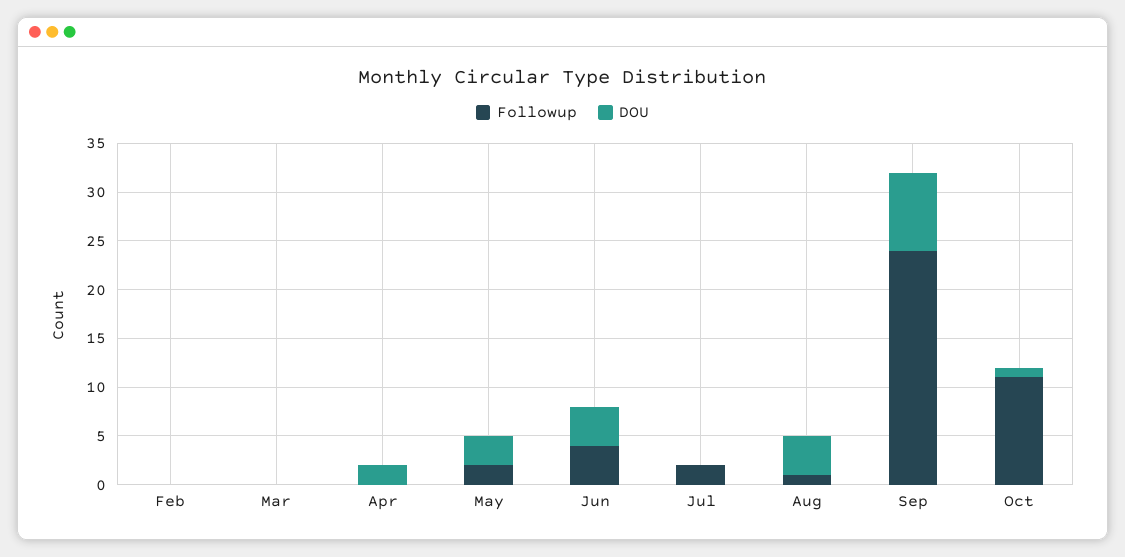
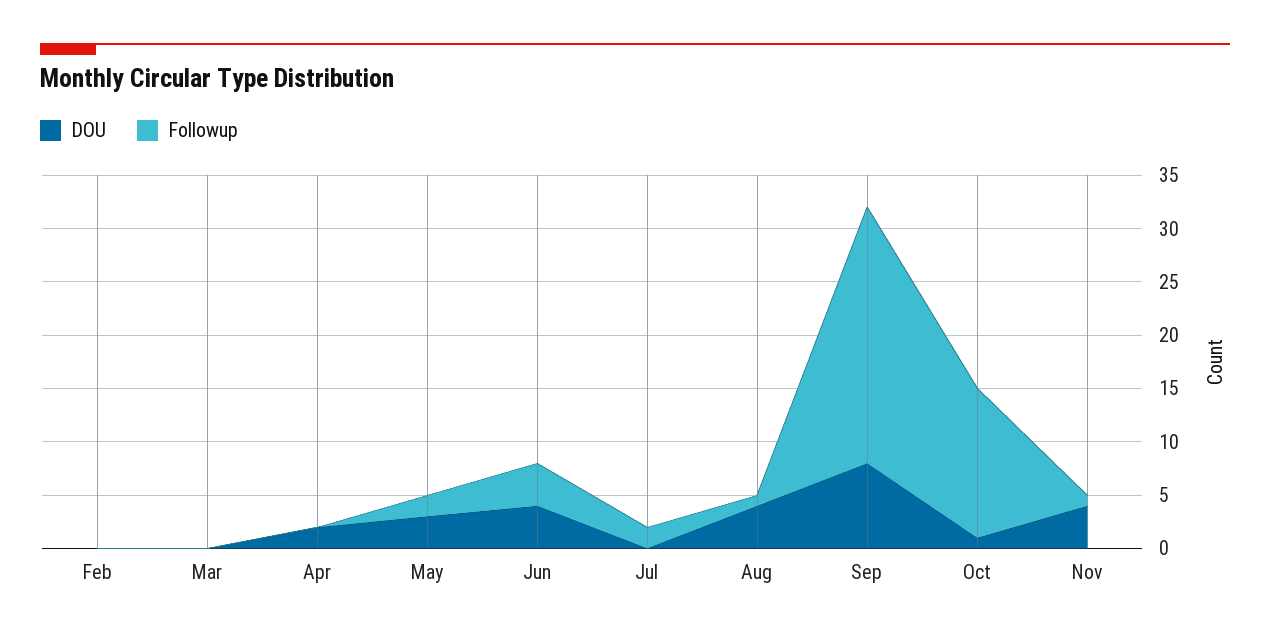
Followup, Oct: 11 -> 14
DOU, Nov: none -> 4
Followup, Nov: none -> 1

